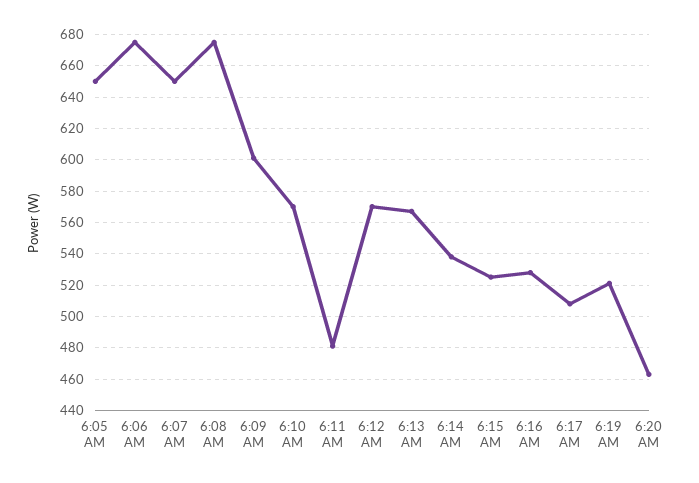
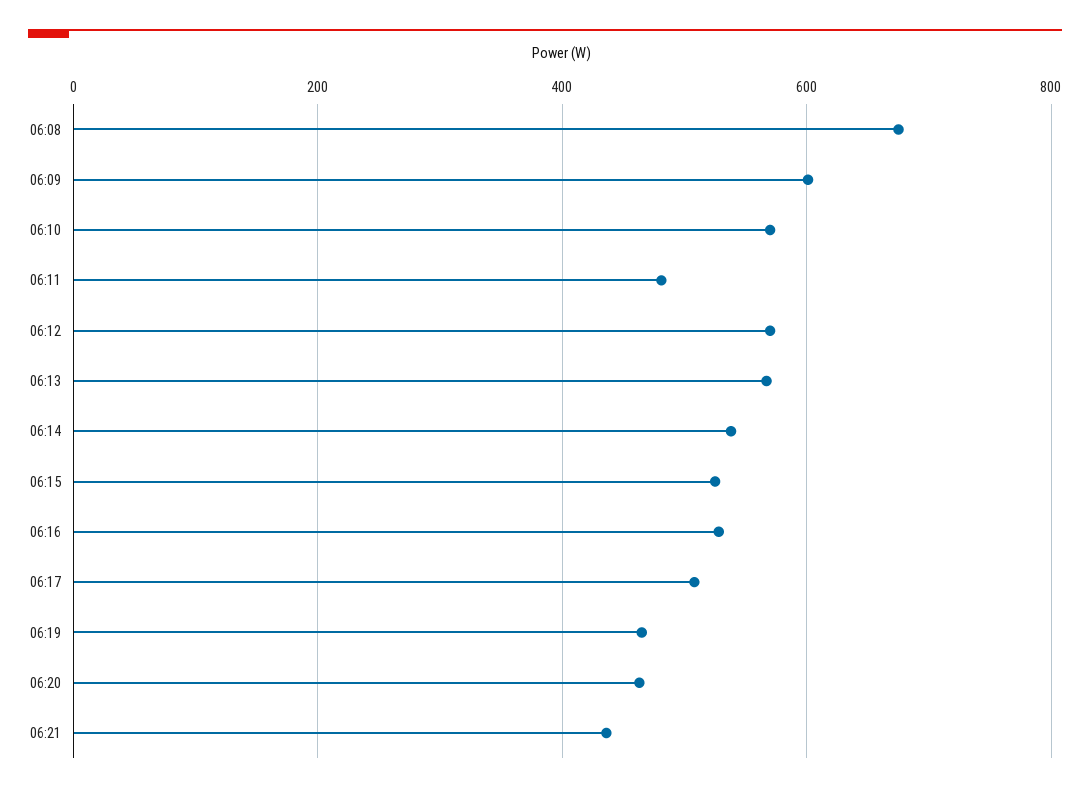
6:05 AM: 650 -> none
6:06 AM: 675 -> none
6:07 AM: 650 -> none
6:19 AM: 520 -> 460
06:21: none -> 440

